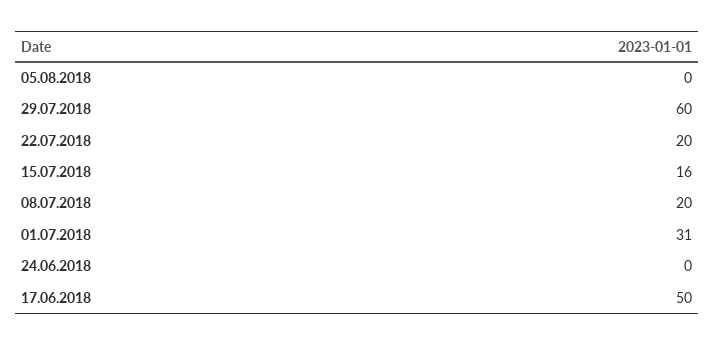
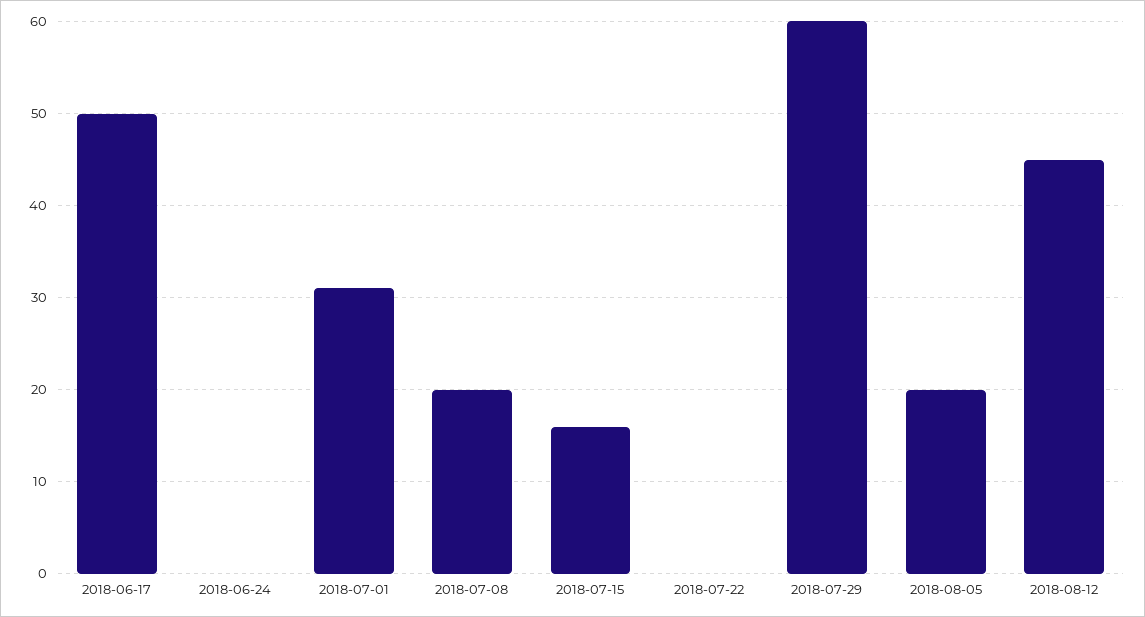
05.08.2018: 0 -> 20
22.07.2018: 20 -> 0
2018-08-12: none -> 45

